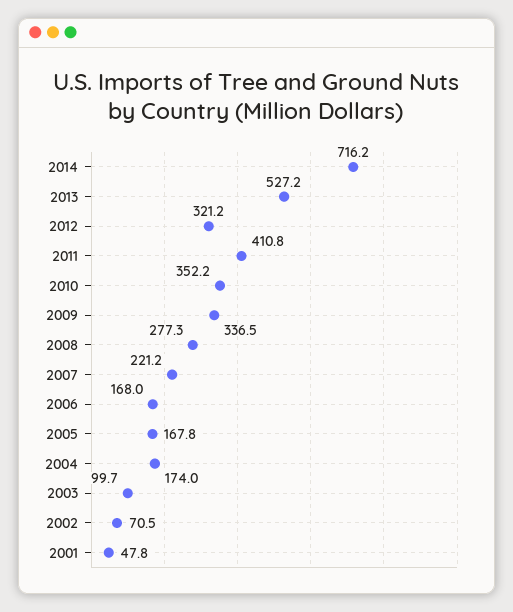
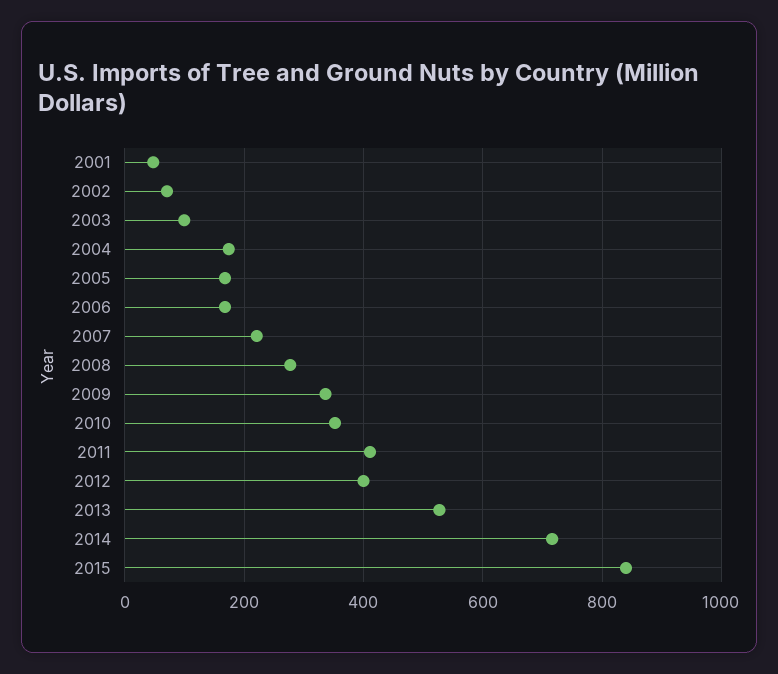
2012: 321.2 -> 400
2015: none -> 840

